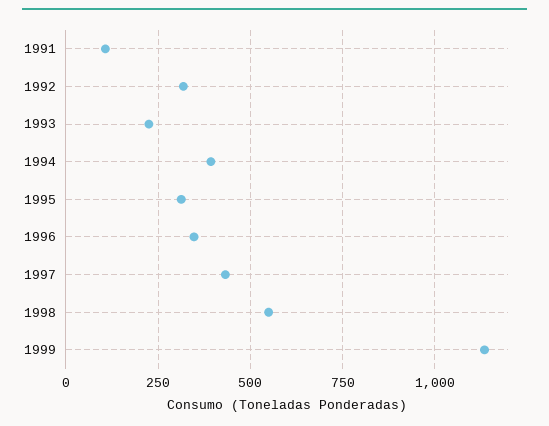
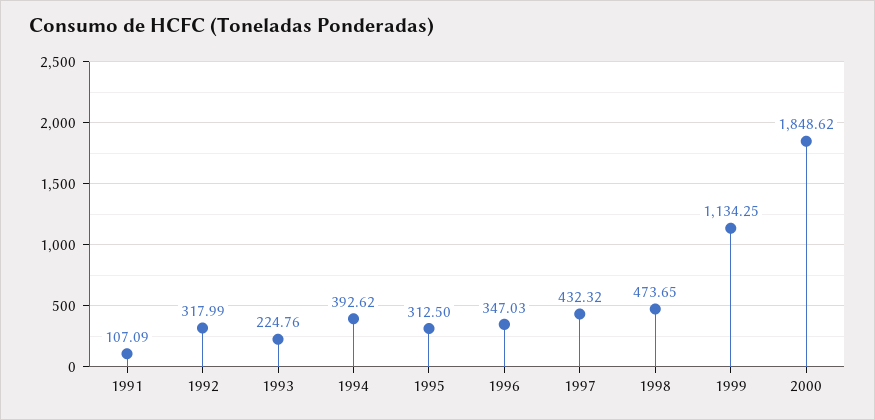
1998: 550 -> 473.65
2000: none -> 1848.62

